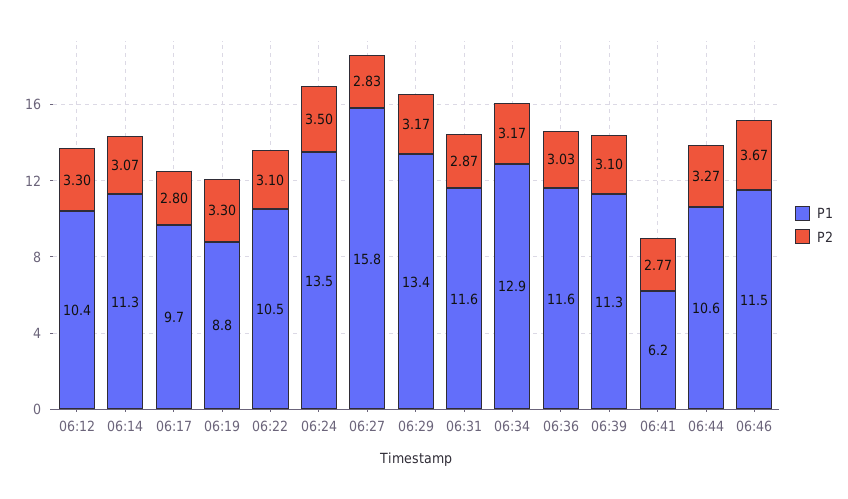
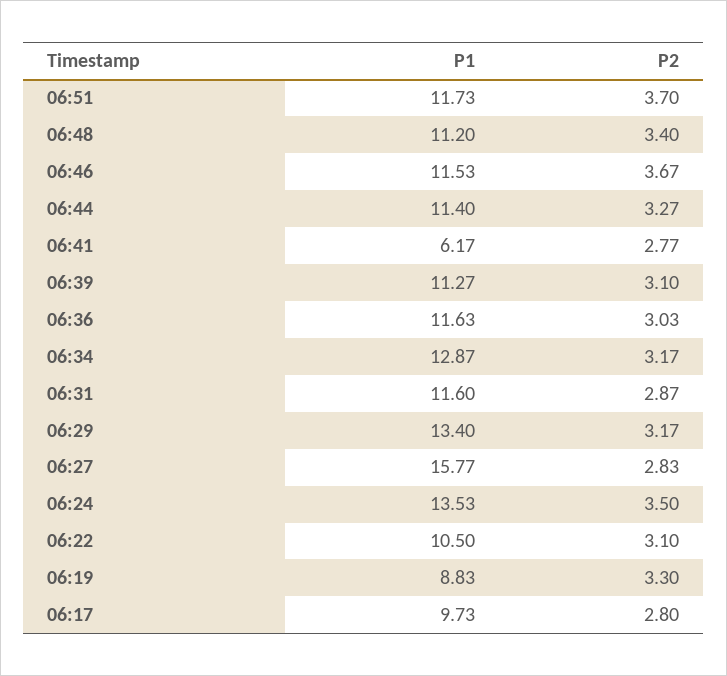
P1, 06:12: 10.4 -> none
P2, 06:12: 3.3 -> none
P1, 06:14: 11.3 -> none
P2, 06:14: 3.07 -> none
P1, 06:44: 10.6 -> 11.4
P1, 06:51: none -> 11.73
P2, 06:51: none -> 3.7
P1, 06:48: none -> 11.2
P2, 06:48: none -> 3.4

